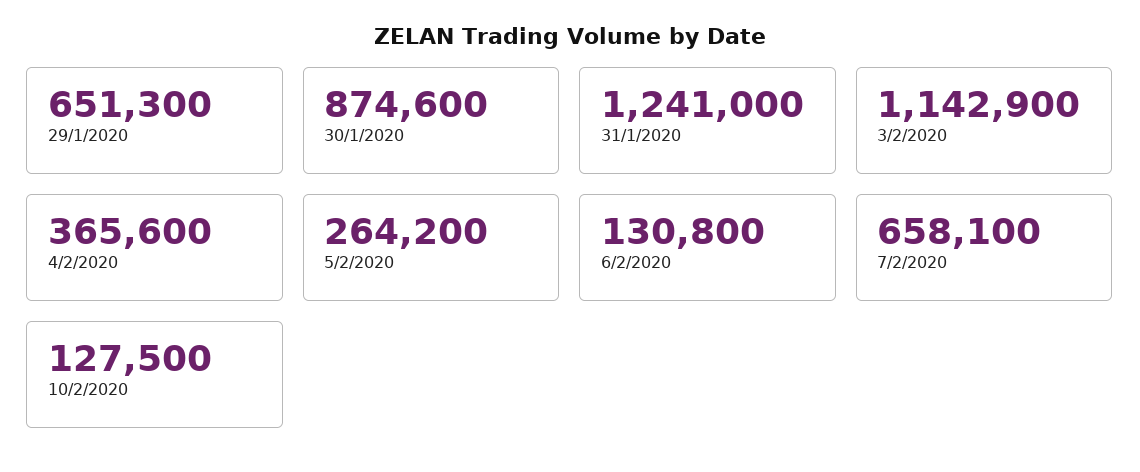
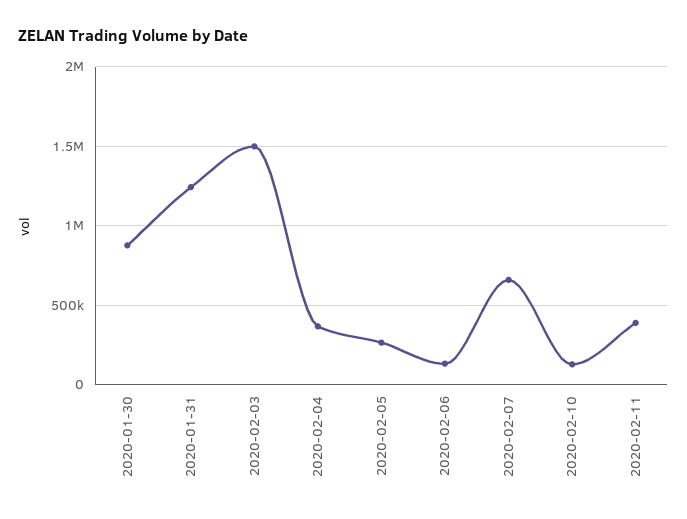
29/1/2020: 651300 -> none
3/2/2020: 1142900 -> 1500000
2020-02-11: none -> 400000

